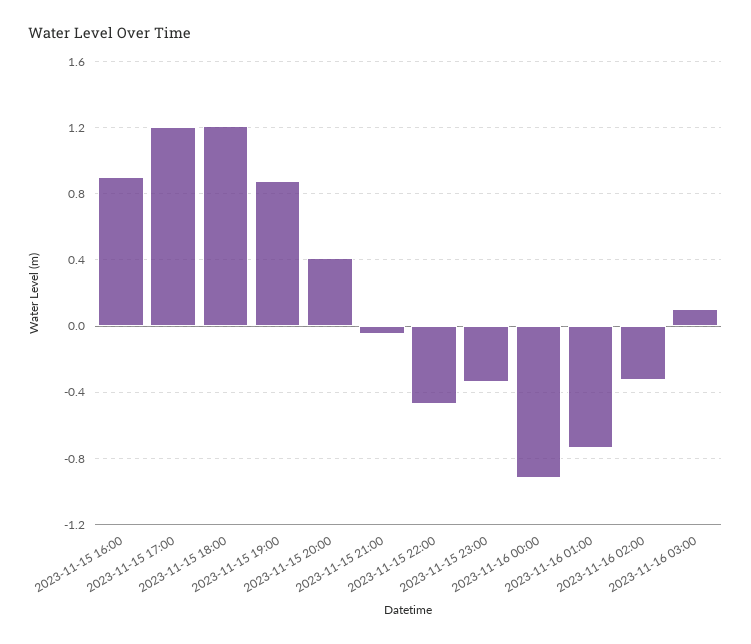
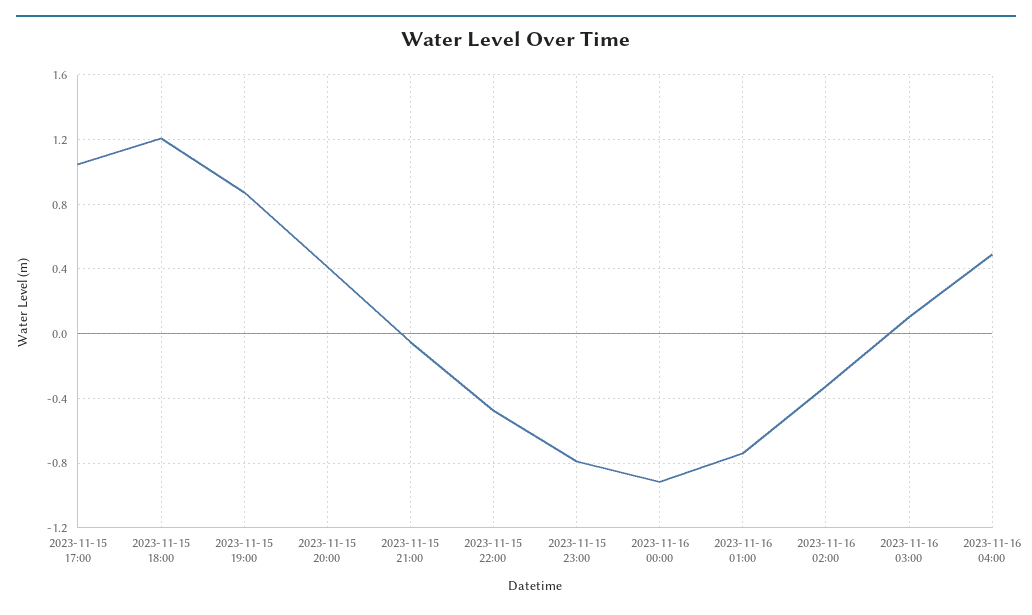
2023-11-15 16:00: 0.9 -> none
2023-11-15 17:00: 1.2 -> 1.05
2023-11-15 23:00: -0.35 -> -0.8
2023-11-16 04:00: none -> 0.5

